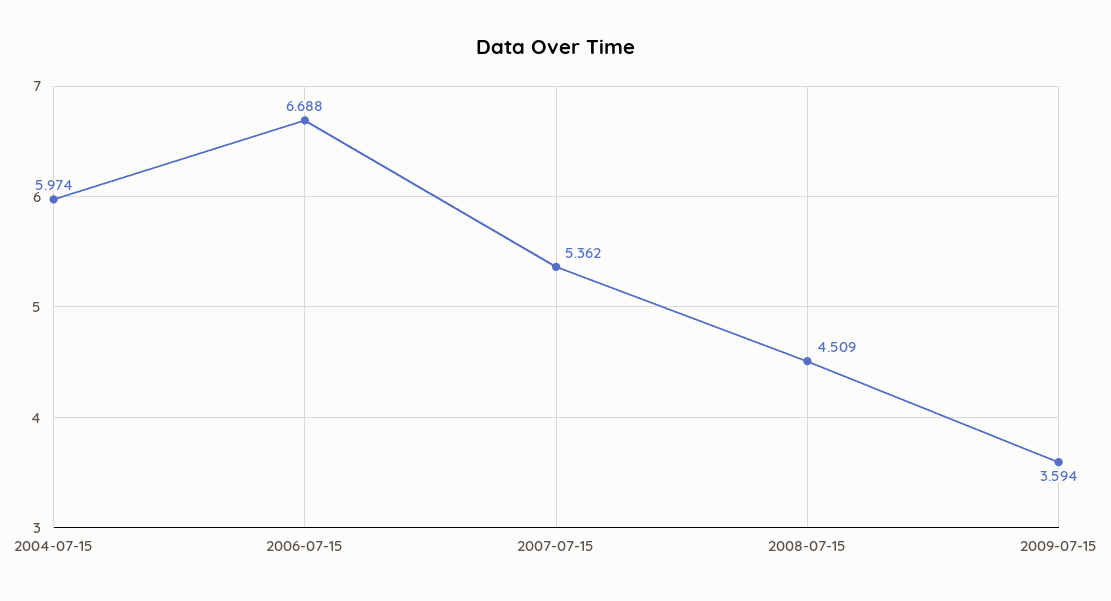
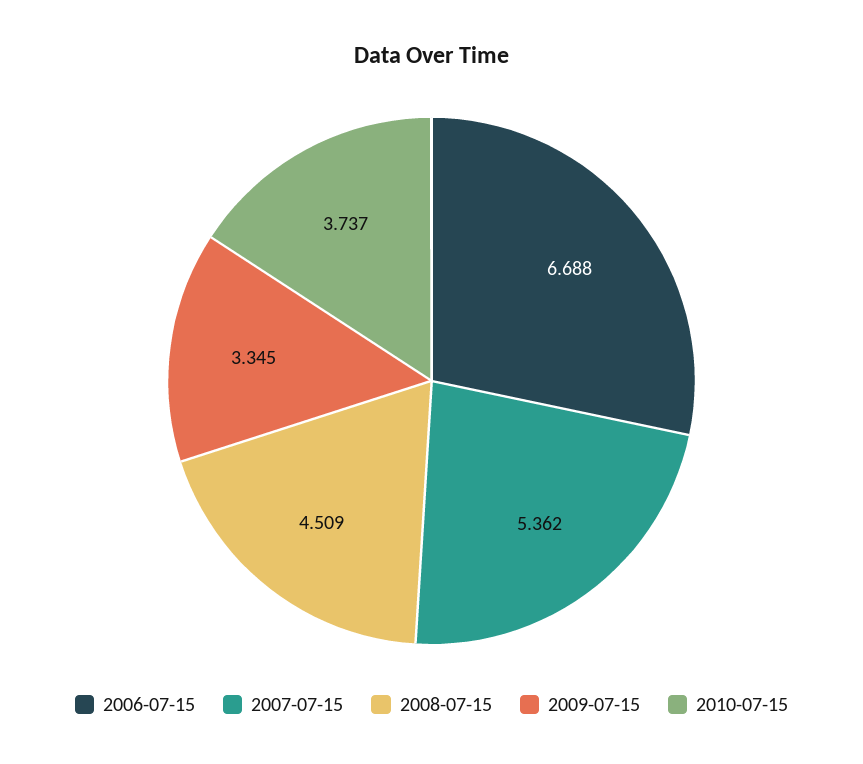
2004-07-15: 5.974 -> none
2009-07-15: 3.594 -> 3.345
2010-07-15: none -> 3.737

